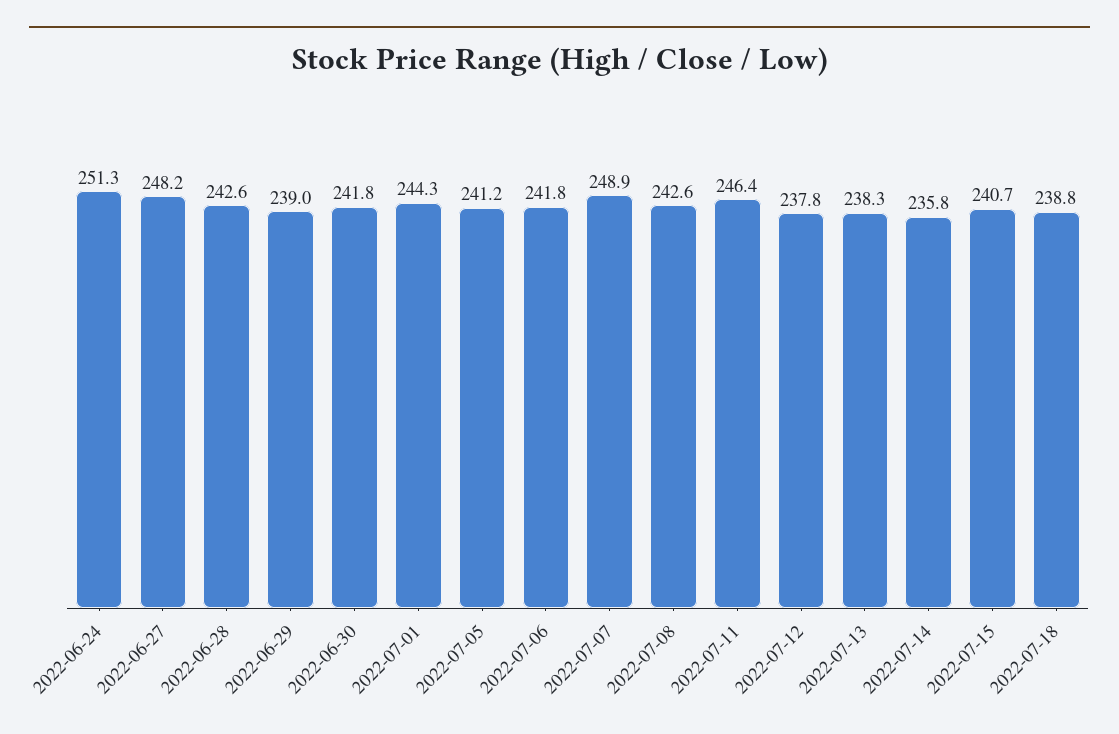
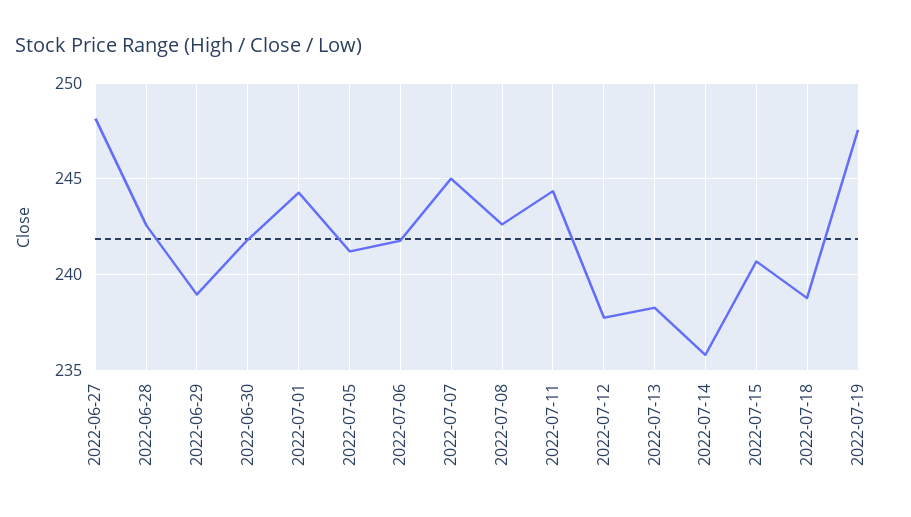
2022-06-24: 251.3 -> none
2022-07-07: 248.9 -> 245
2022-07-11: 246.4 -> 244.5
2022-07-19: none -> 247.5

